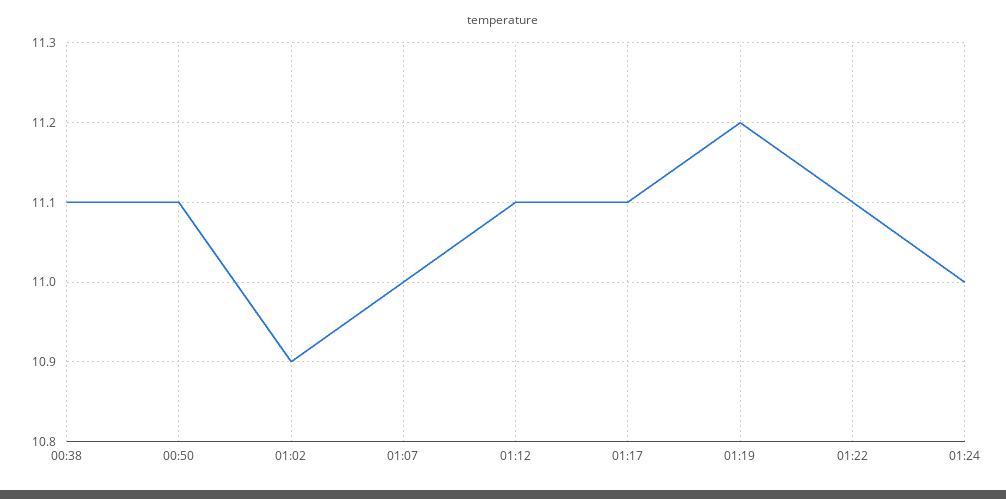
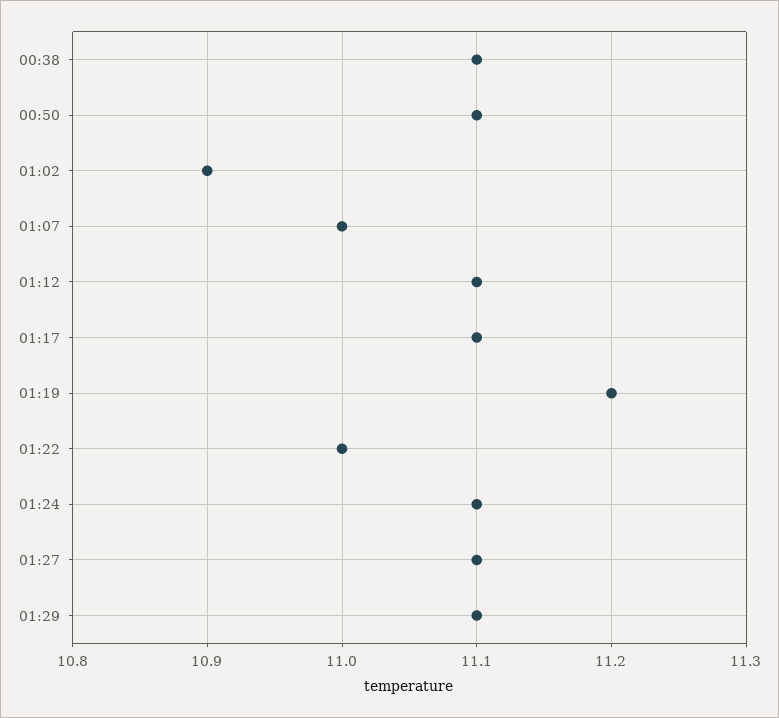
01:22: 11.1 -> 11
01:24: 11 -> 11.1
01:27: none -> 11.1
01:29: none -> 11.1

